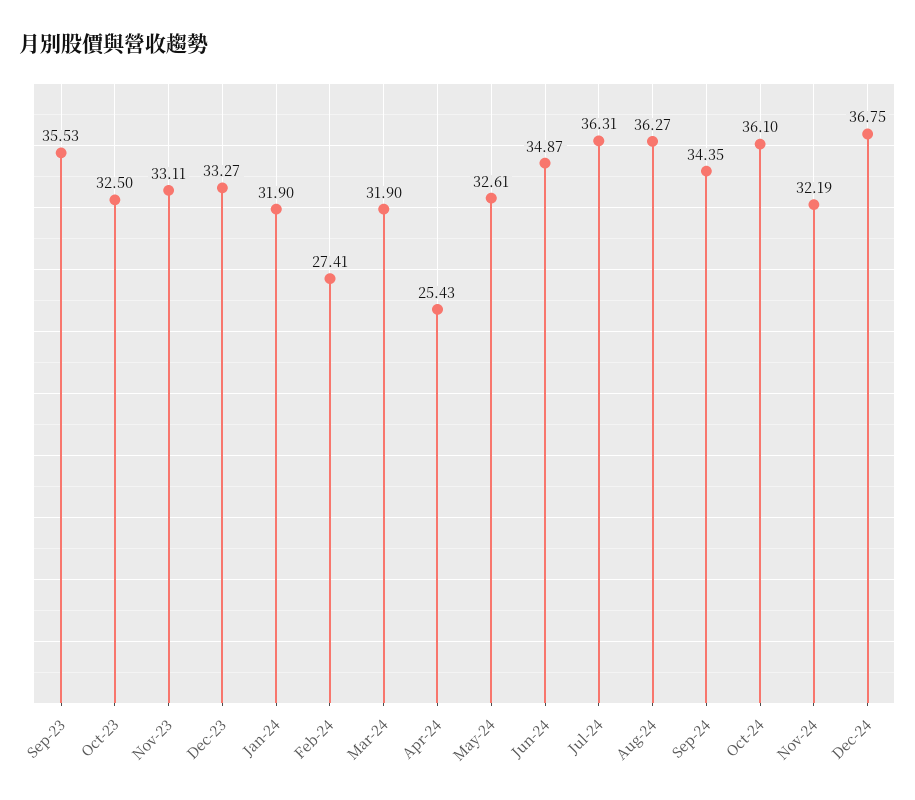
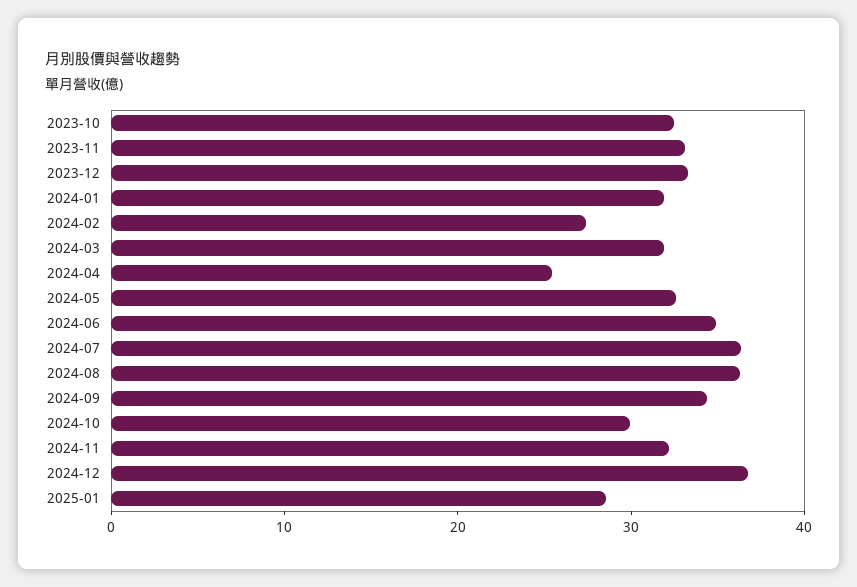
Sep-23: 35.53 -> none
Oct-24: 36.1 -> 30
2025-01: none -> 28

